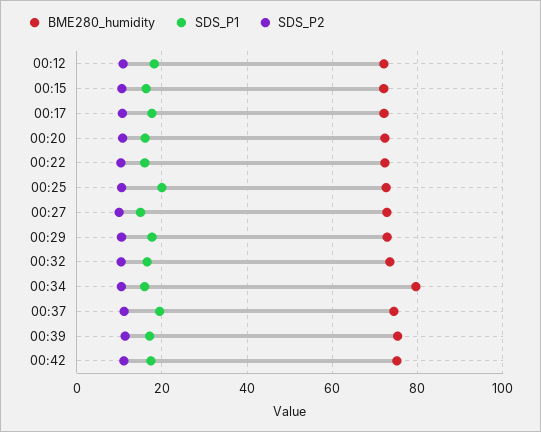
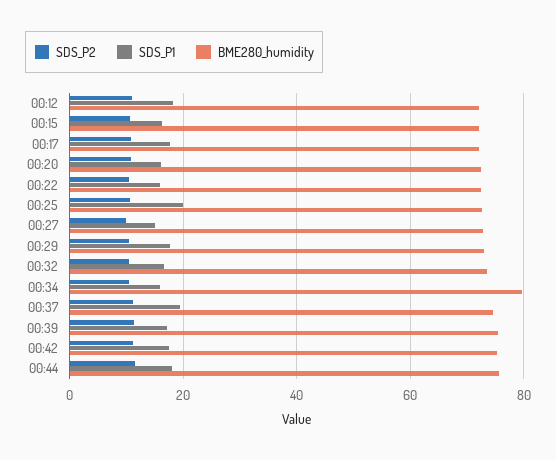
SDS_P2, 00:44: none -> 12
SDS_P1, 00:44: none -> 18
BME280_humidity, 00:44: none -> 76

